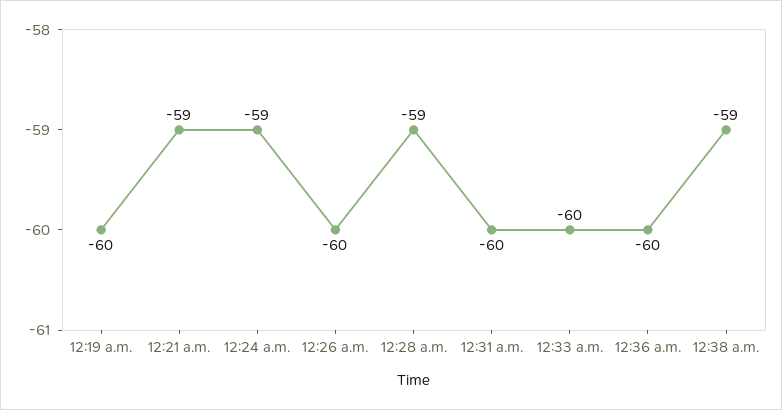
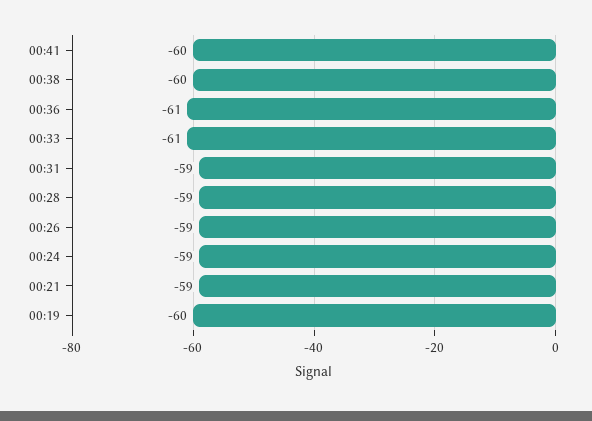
12:26 a.m.: -60 -> -59
12:31 a.m.: -60 -> -59
12:33 a.m.: -60 -> -61
12:36 a.m.: -60 -> -61
12:38 a.m.: -59 -> -60
00:41: none -> -60

